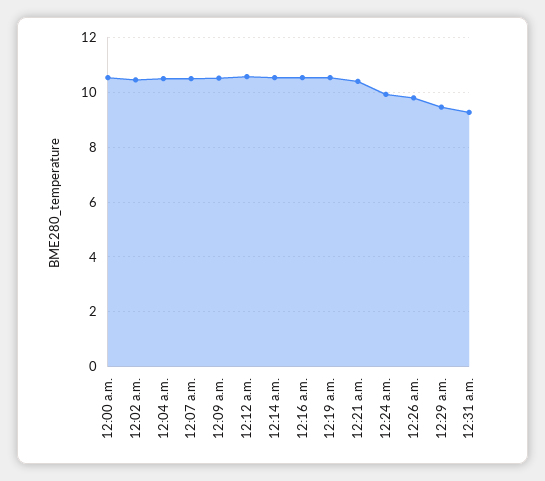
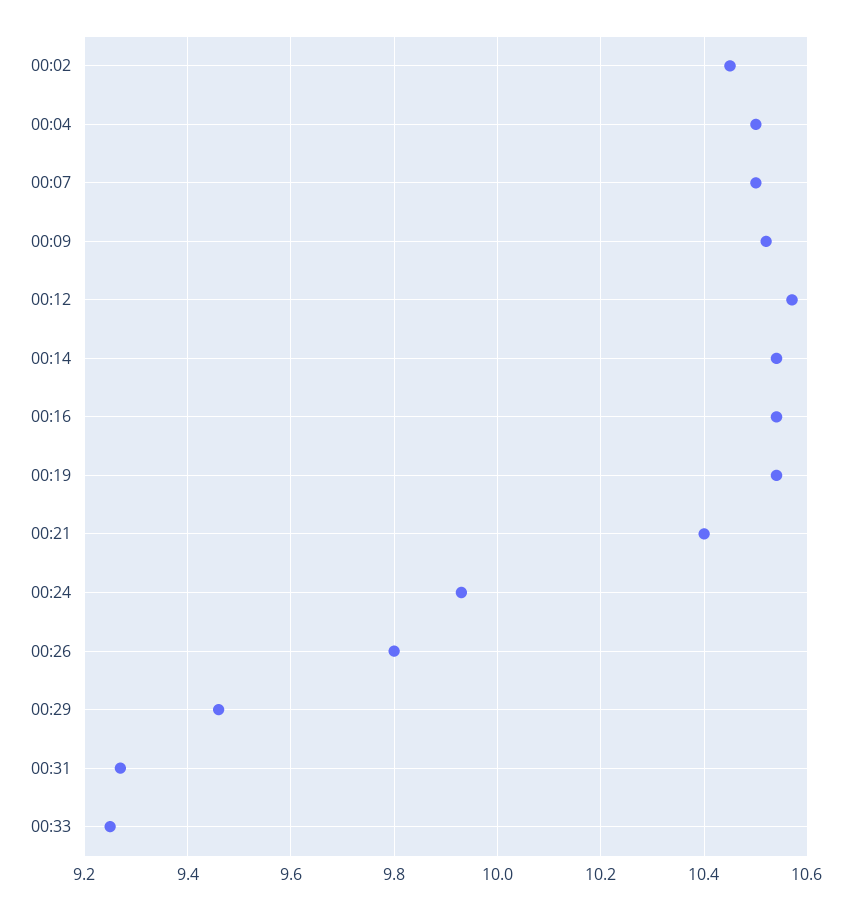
12:00 a.m.: 10.5 -> none
00:33: none -> 9.25

